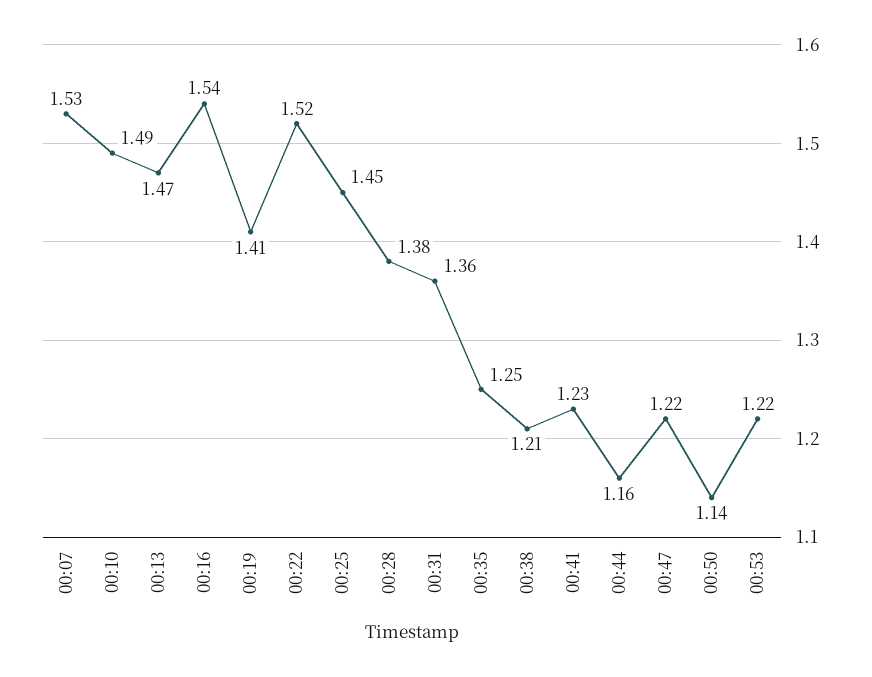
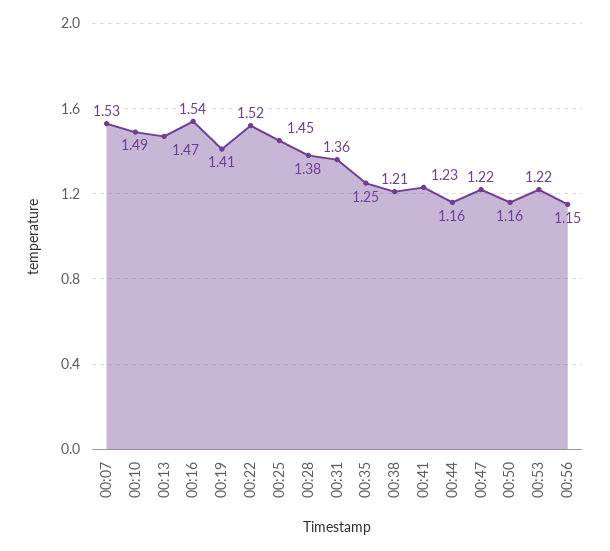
00:50: 1.14 -> 1.16
00:56: none -> 1.15

